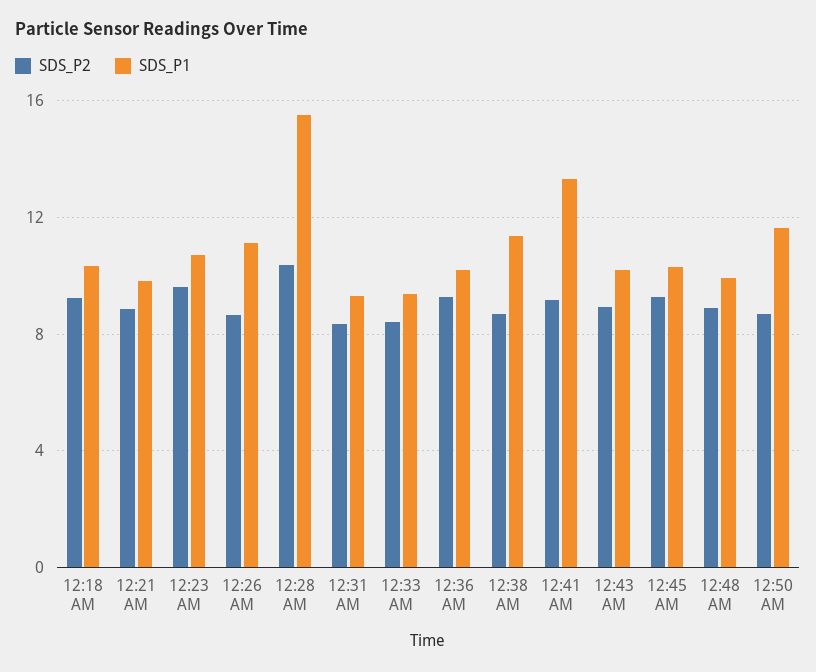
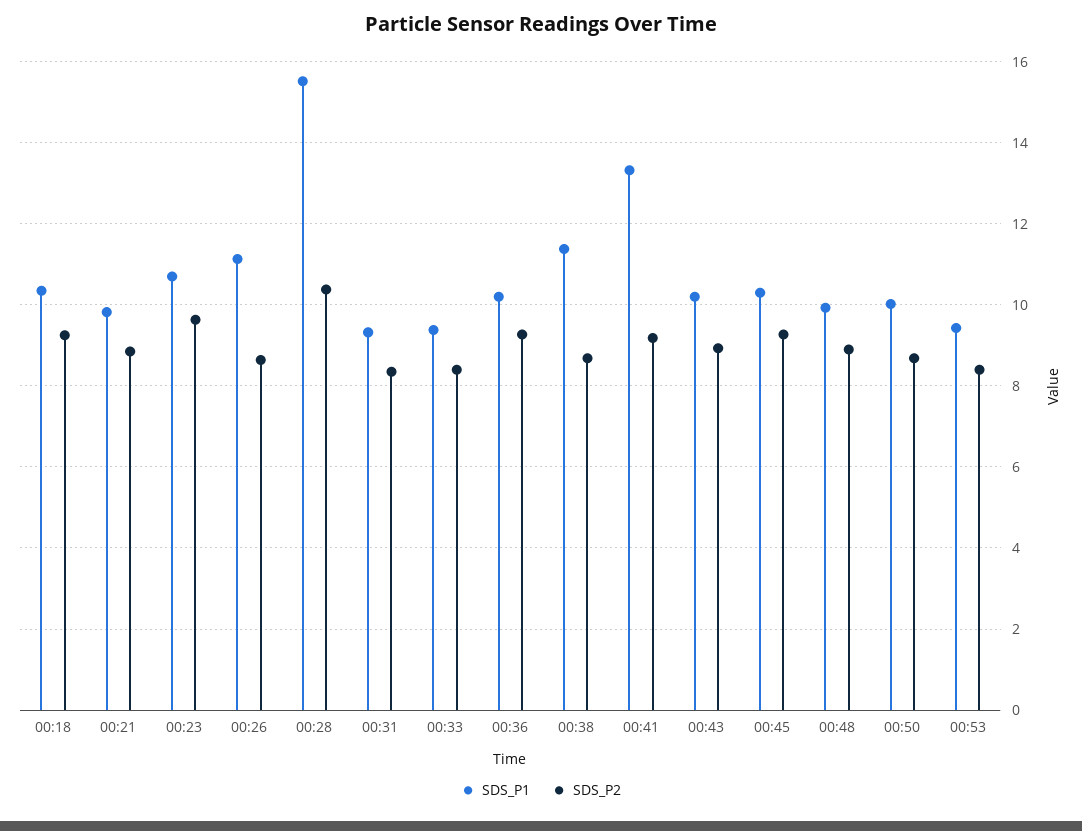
SDS_P1, 12:50 AM: 11.5 -> 10
SDS_P1, 00:53: none -> 9.4
SDS_P2, 00:53: none -> 8.4

